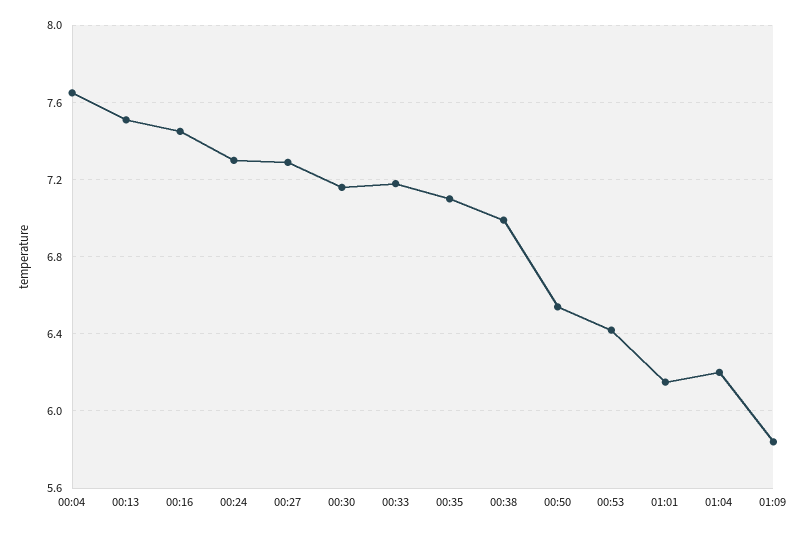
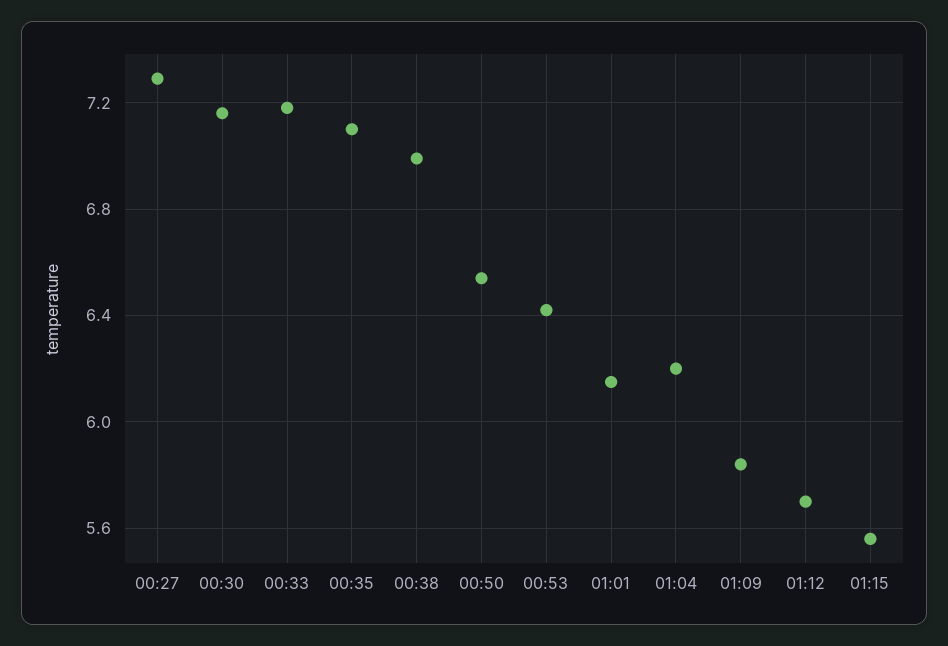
00:04: 7.65 -> none
00:13: 7.5 -> none
00:16: 7.45 -> none
00:24: 7.3 -> none
01:12: none -> 5.7
01:15: none -> 5.55

